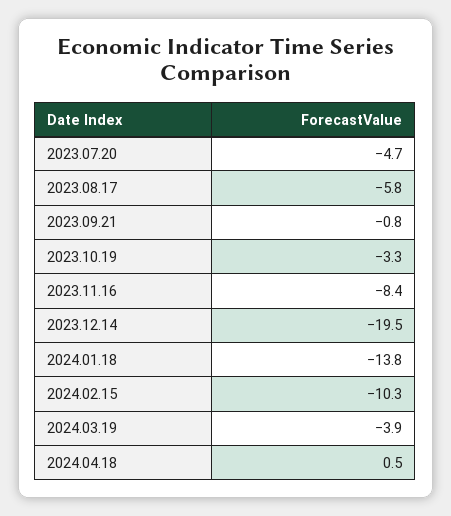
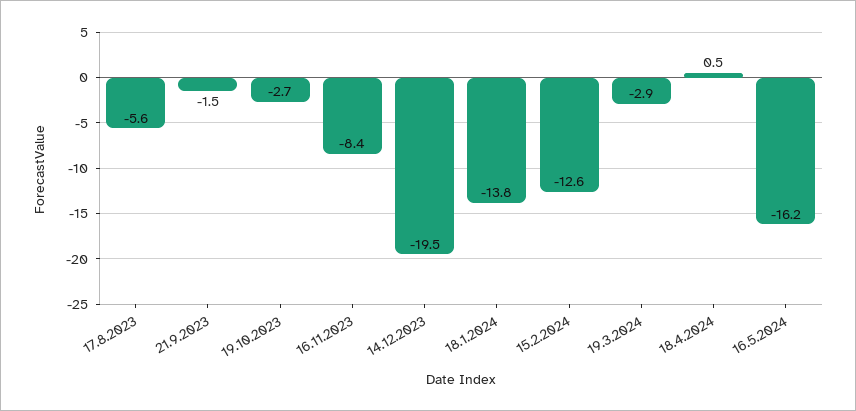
2023.07.20: -4.7 -> none
2023.08.17: -5.8 -> -5.6
2023.09.21: -0.8 -> -1.5
2023.10.19: -3.3 -> -2.7
2024.02.15: -10.3 -> -12.6
2024.03.19: -3.9 -> -2.9
16.5.2024: none -> -16.2

